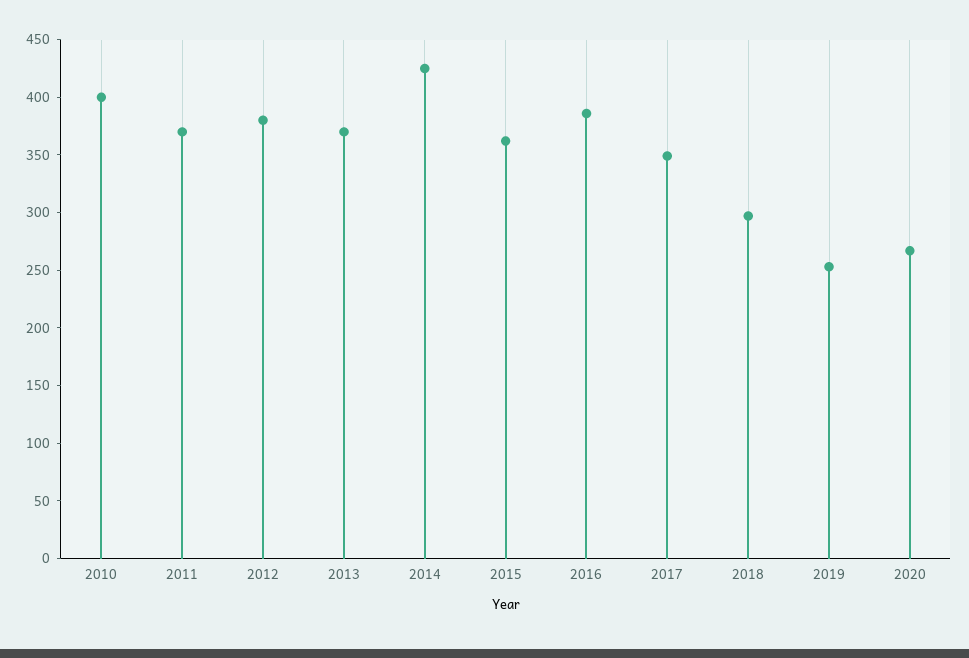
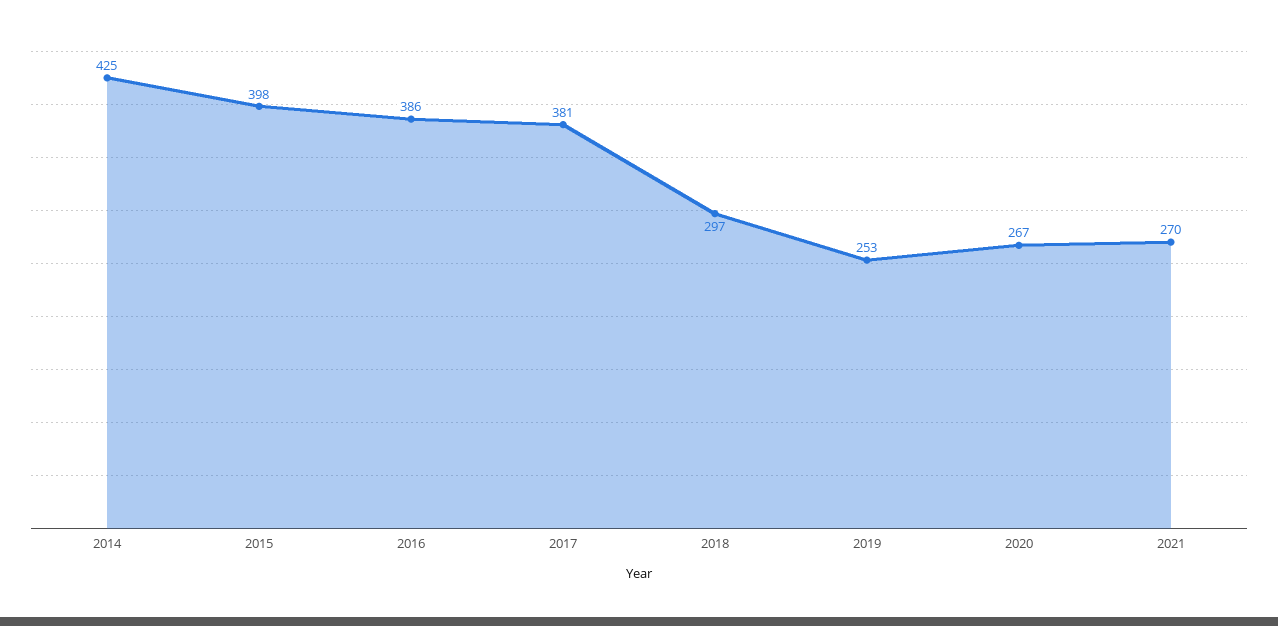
2010: 400 -> none
2011: 370 -> none
2012: 380 -> none
2013: 370 -> none
2015: 360 -> 398
2017: 350 -> 381
2021: none -> 270

